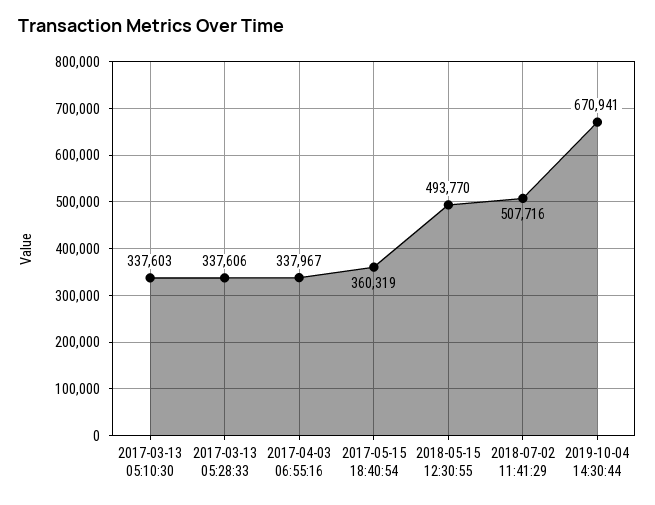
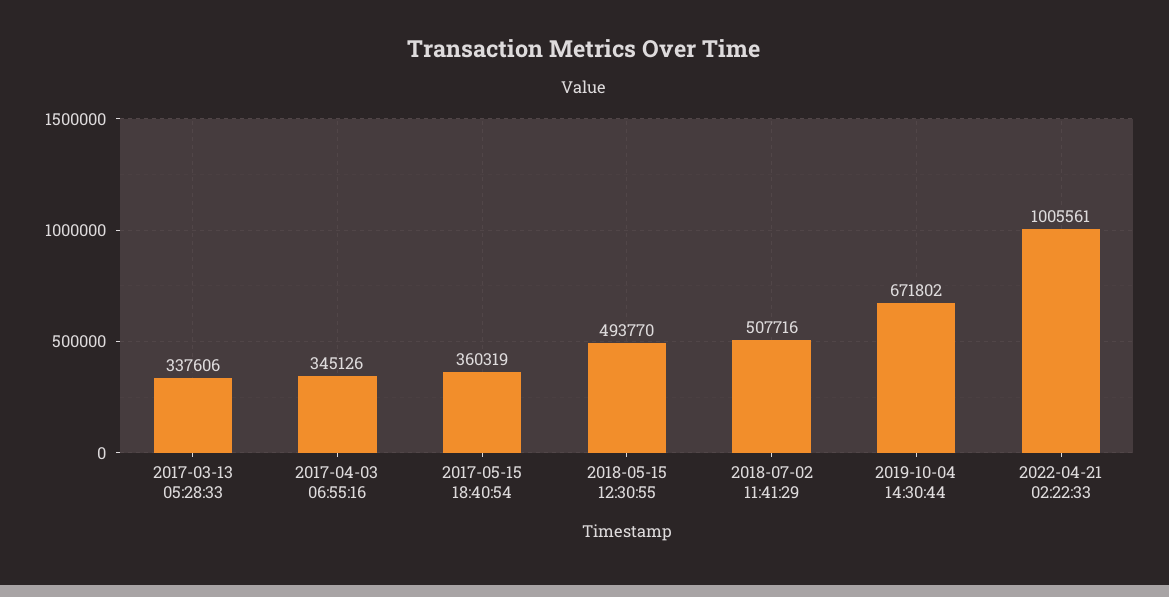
2017-03-13 05:10:30: 337603 -> none
2017-04-03 06:55:16: 337967 -> 345126
2019-10-04 14:30:44: 670941 -> 671802
2022-04-21 02:22:33: none -> 1005561

